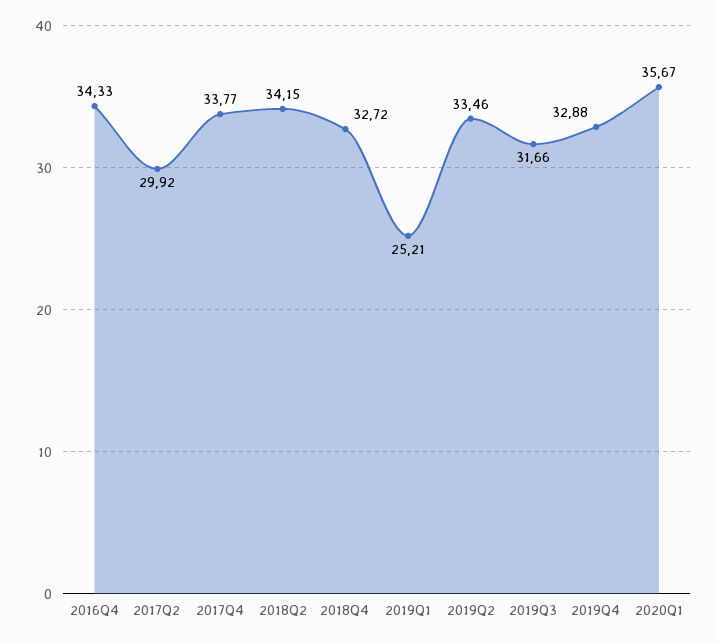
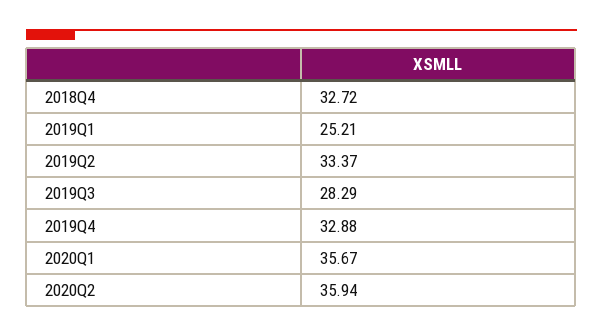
2016Q4: 34.33 -> none
2017Q2: 29.92 -> none
2017Q4: 33.77 -> none
2018Q2: 34.15 -> none
2019Q2: 33.46 -> 33.37
2019Q3: 31.66 -> 28.29
2020Q2: none -> 35.94

